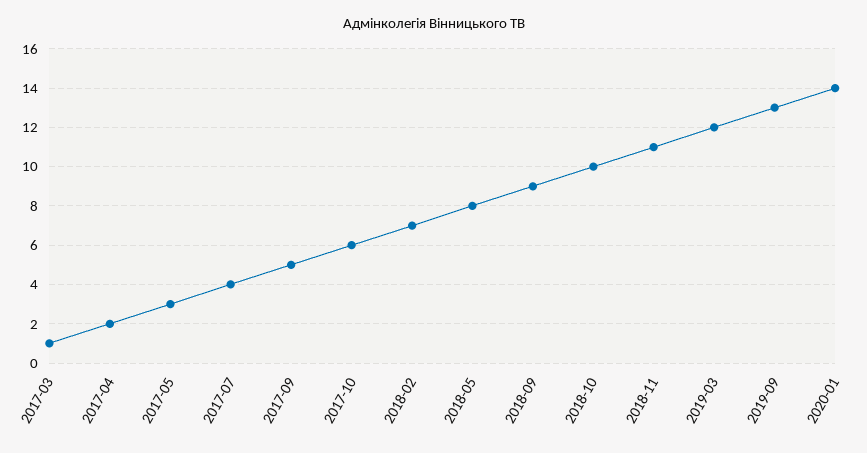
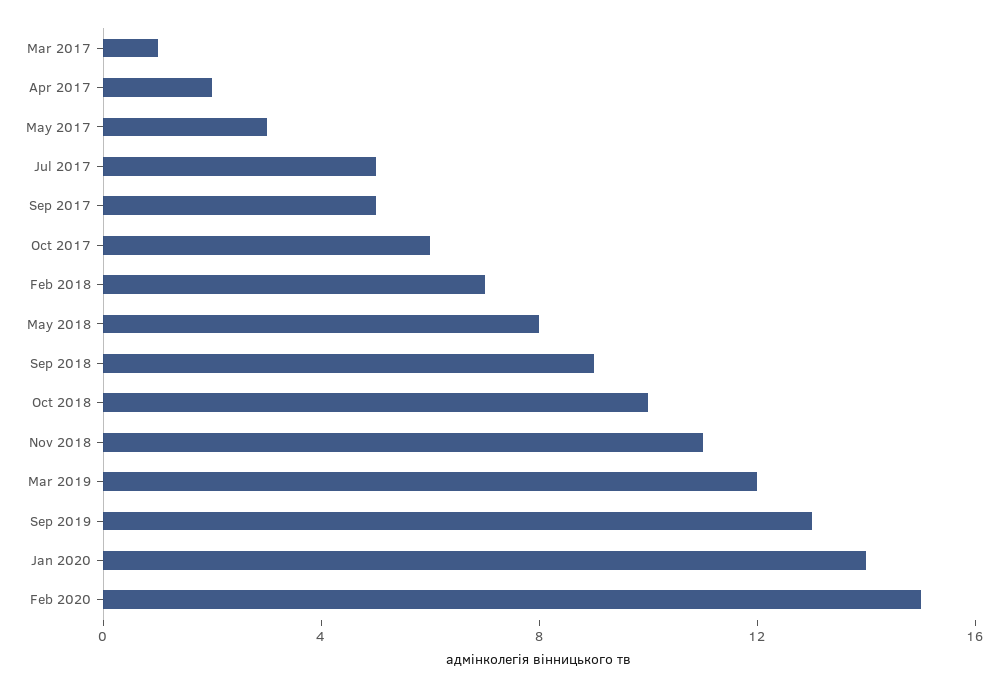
2017-07: 4 -> 5
Feb 2020: none -> 15

